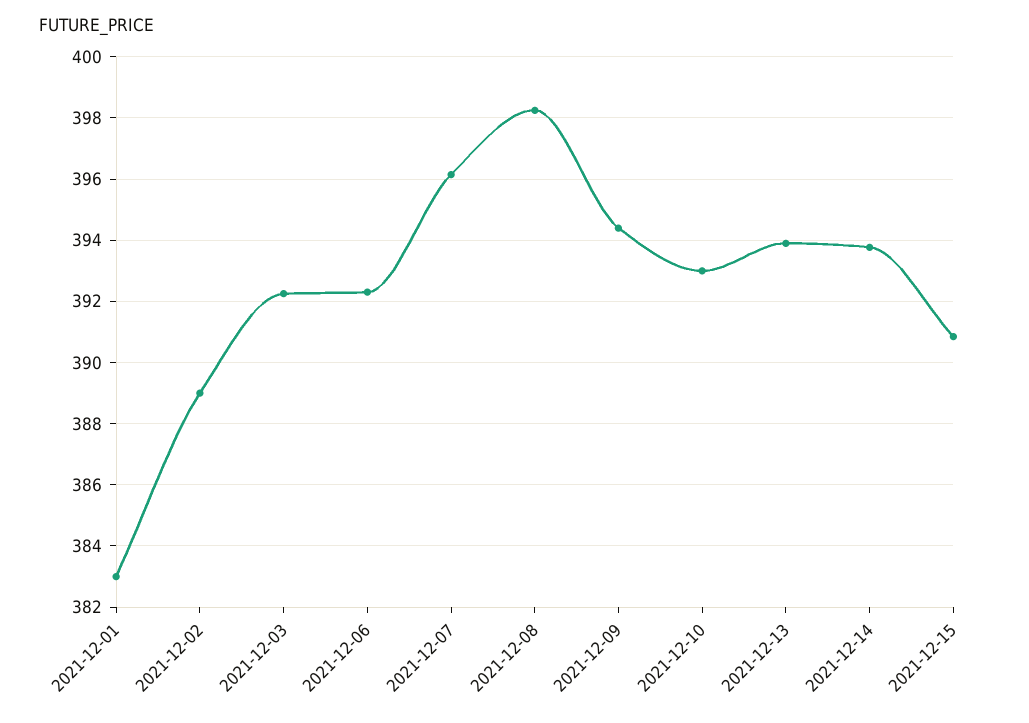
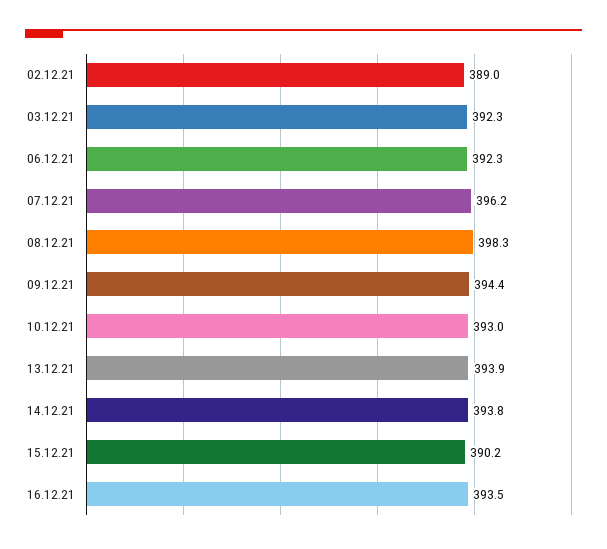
2021-12-01: 383 -> none
2021-12-15: 390.8 -> 390.2
16.12.21: none -> 393.5

